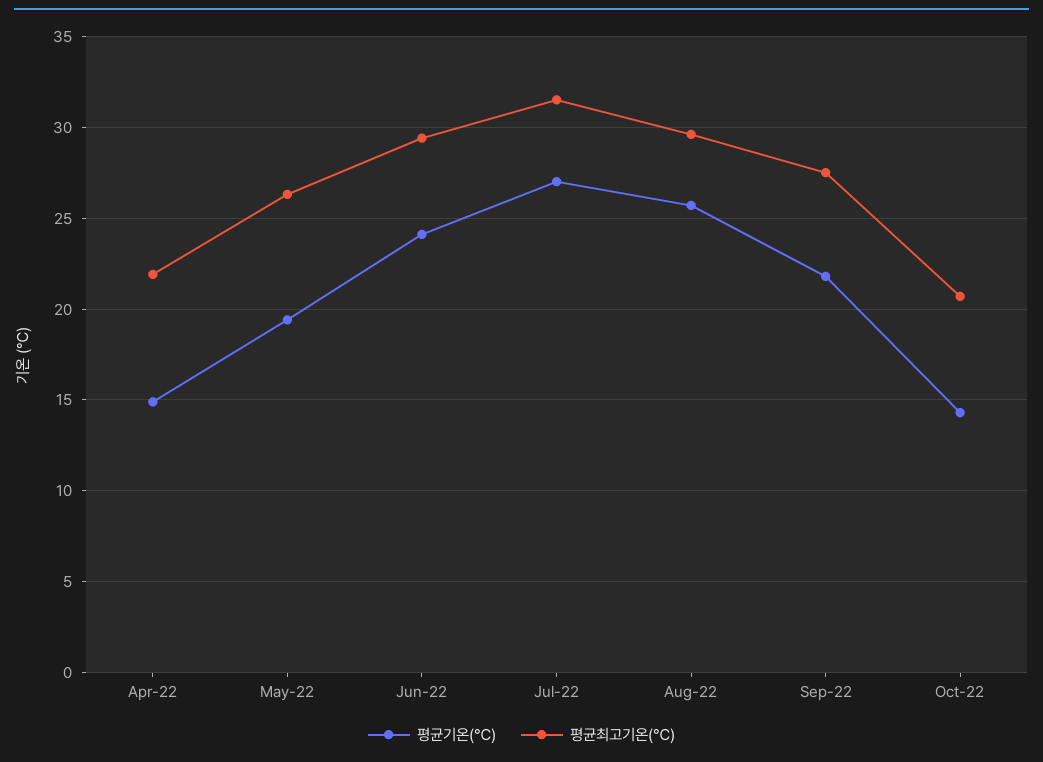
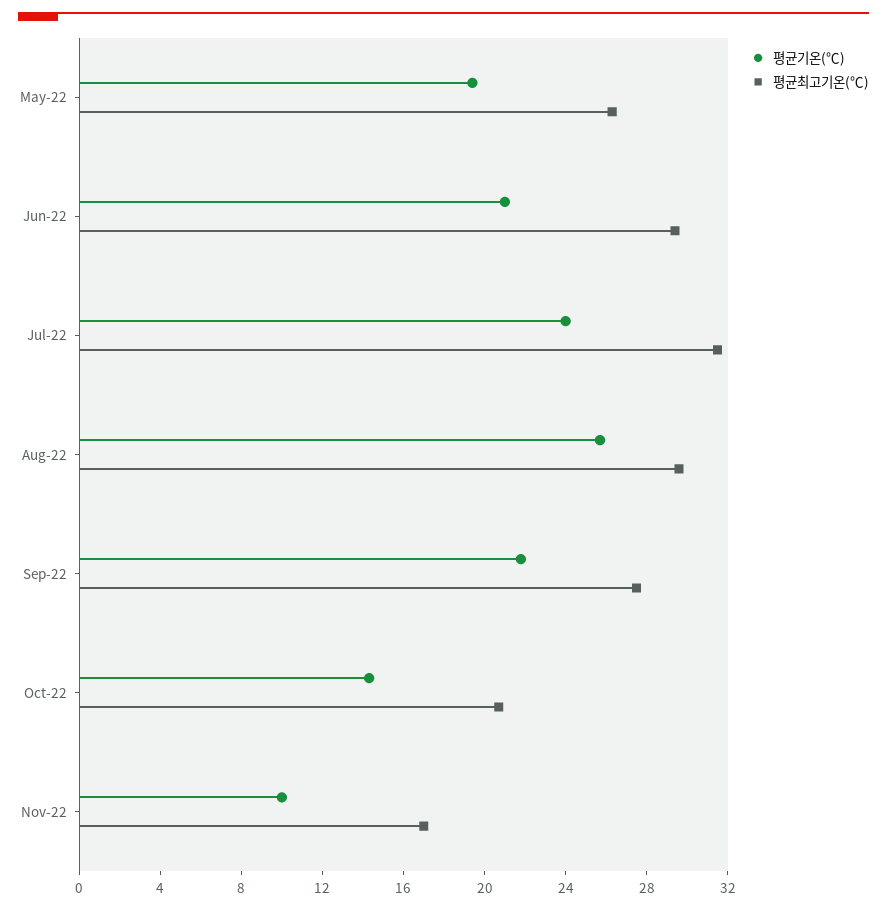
평균기온(℃), Apr-22: 15 -> none
평균최고기온(℃), Apr-22: 22 -> none
평균기온(℃), Jun-22: 24 -> 21
평균기온(℃), Jul-22: 27 -> 24
평균기온(℃), Nov-22: none -> 10
평균최고기온(℃), Nov-22: none -> 17

